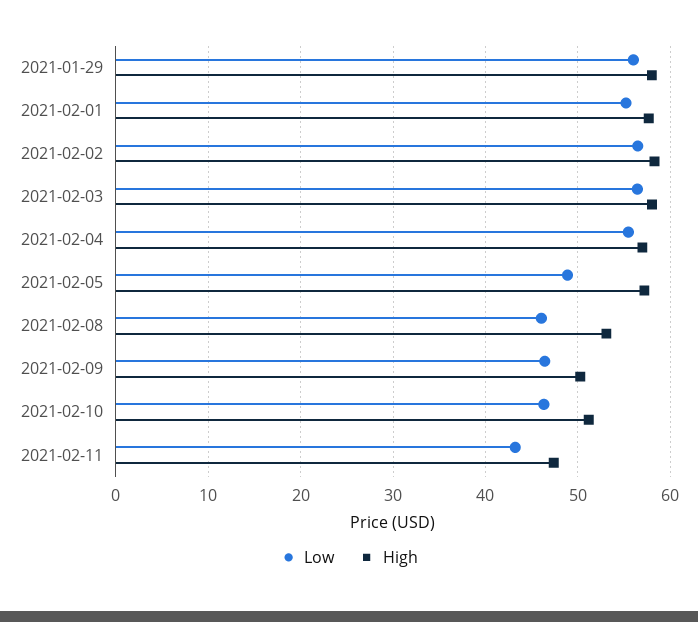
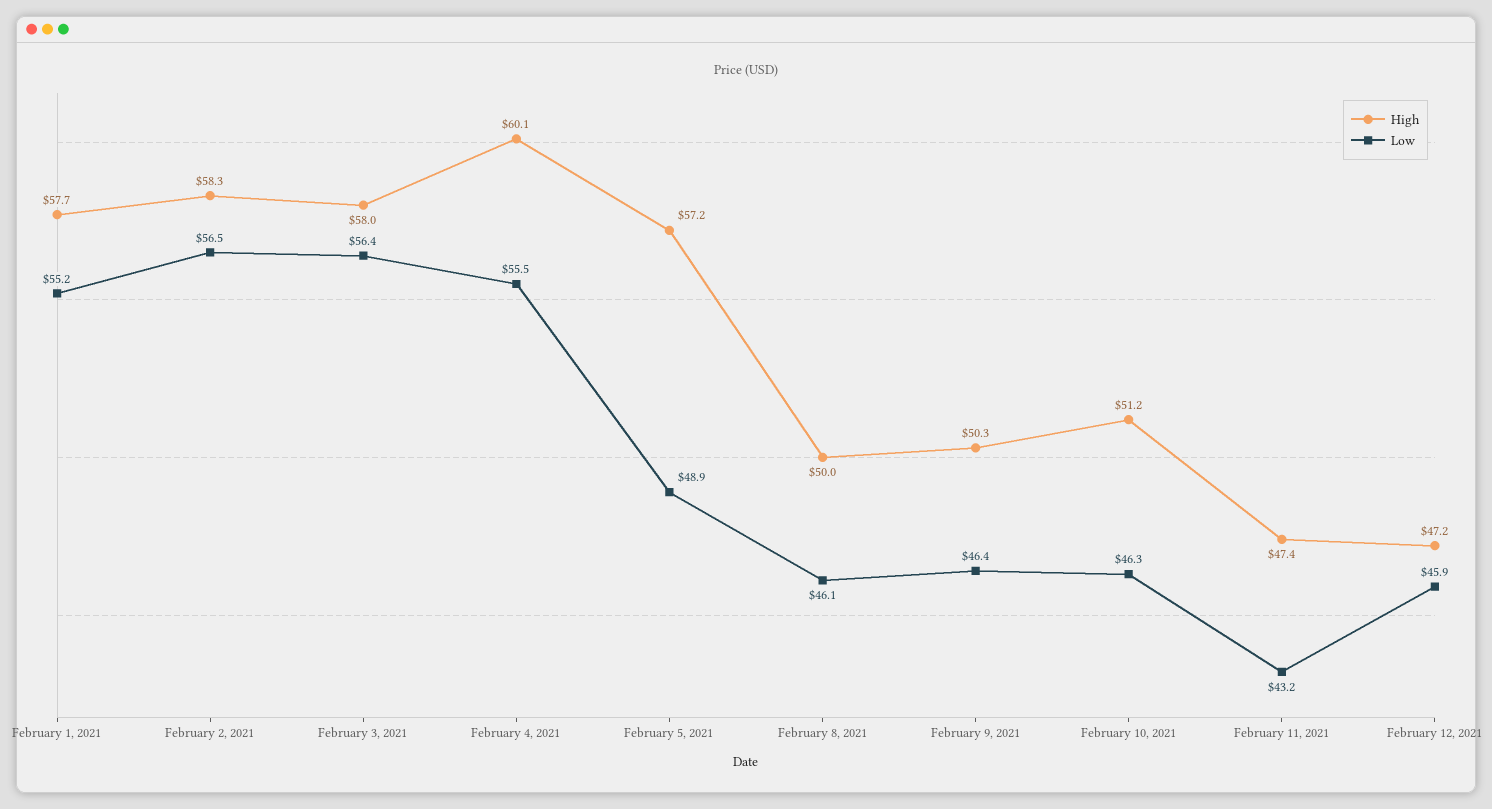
Low, 2021-01-29: 56 -> none
High, 2021-01-29: 58 -> none
High, 2021-02-04: 57 -> 60.1
High, 2021-02-08: 53 -> 50
High, February 12, 2021: none -> 47.2
Low, February 12, 2021: none -> 45.9

